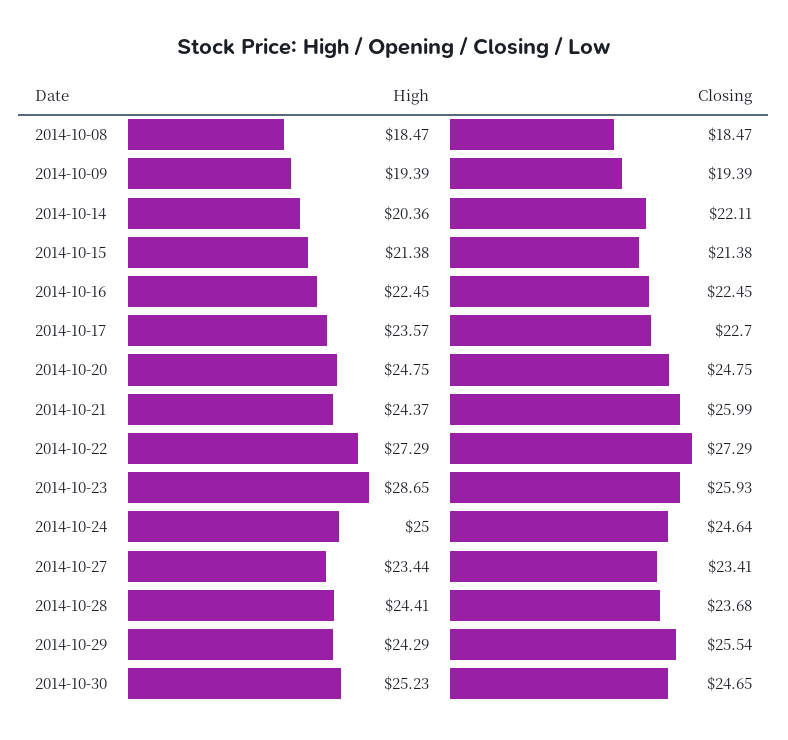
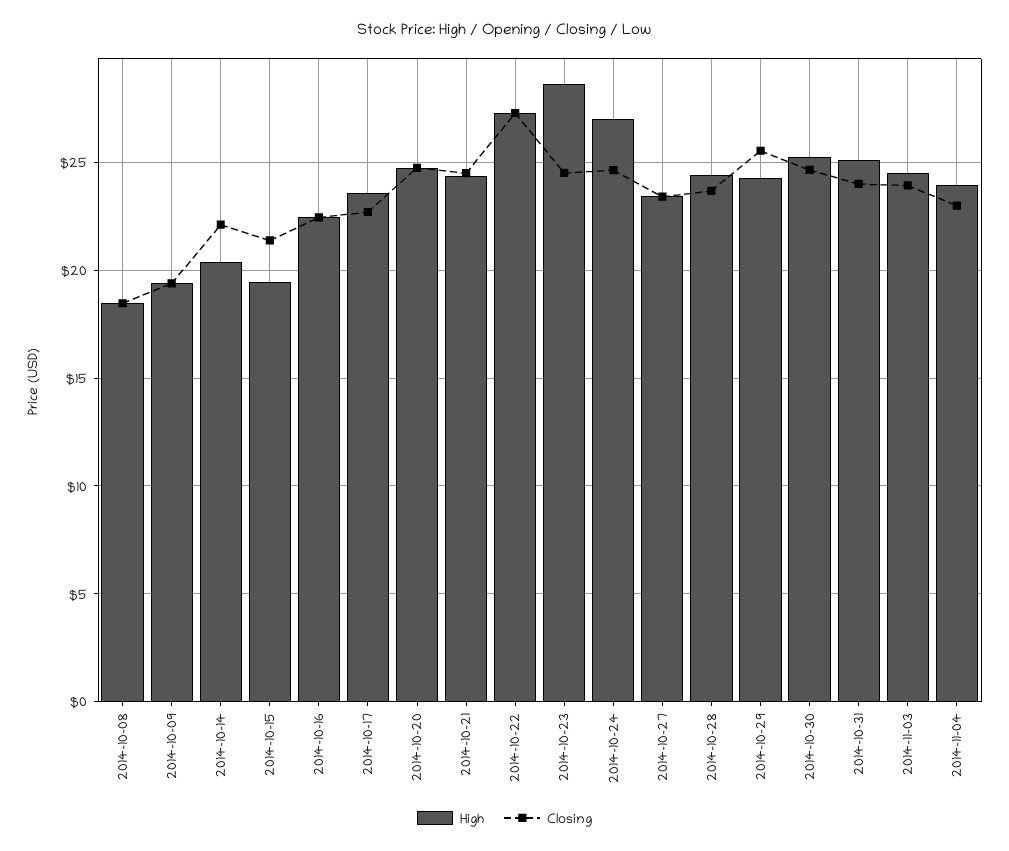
High, 2014-10-15: 21.38 -> 19.5
Closing, 2014-10-21: 25.99 -> 24.5
Closing, 2014-10-23: 25.93 -> 24.5
High, 2014-10-24: 25 -> 27
High, 2014-10-31: none -> 25
Closing, 2014-10-31: none -> 24
High, 2014-11-03: none -> 24.5
Closing, 2014-11-03: none -> 24
High, 2014-11-04: none -> 24
Closing, 2014-11-04: none -> 23

